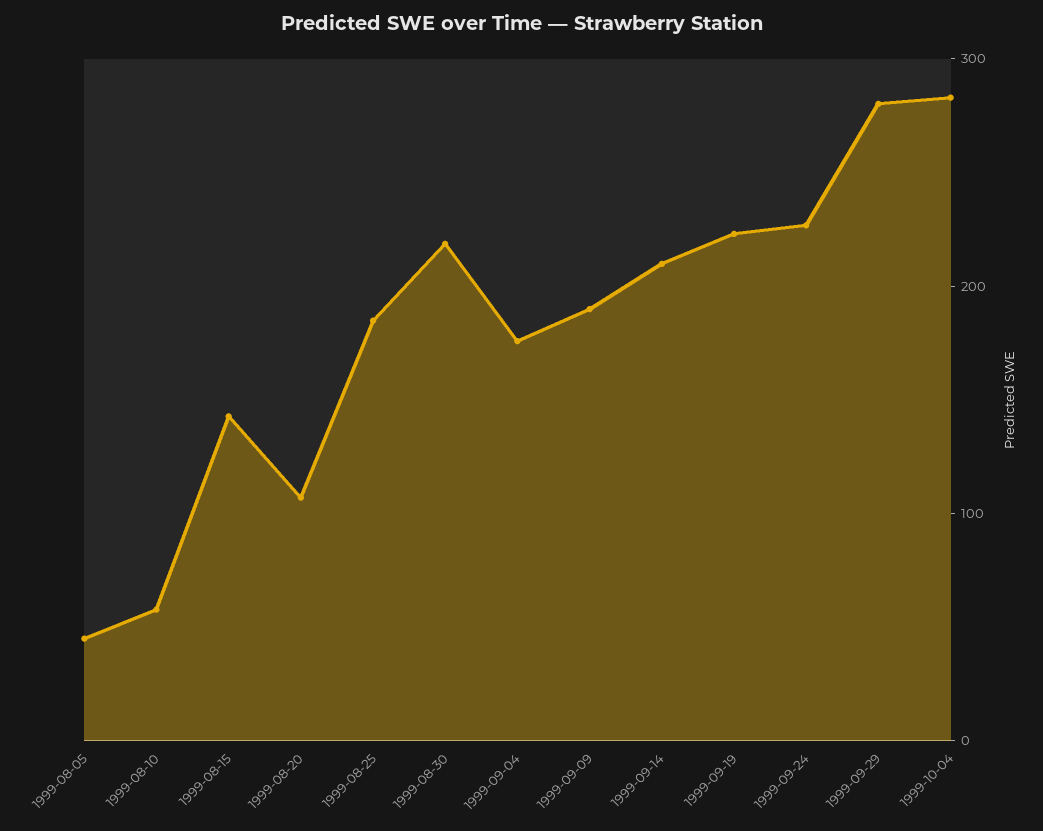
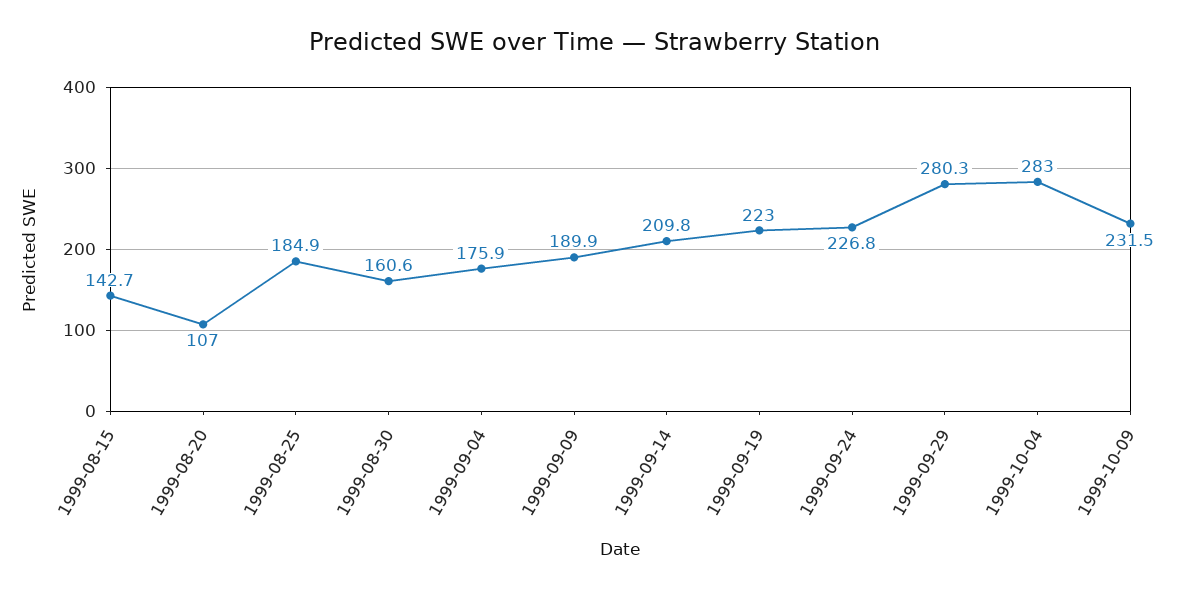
1999-08-05: 40 -> none
1999-08-10: 60 -> none
1999-08-30: 220 -> 160.6
1999-10-09: none -> 231.5

